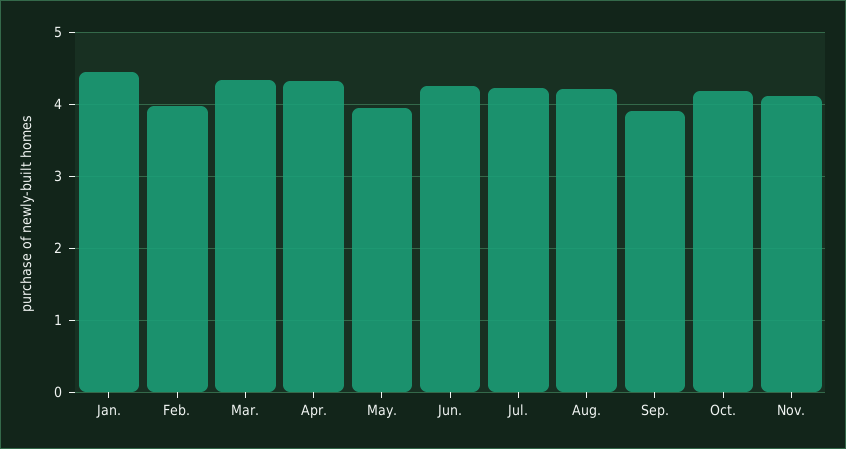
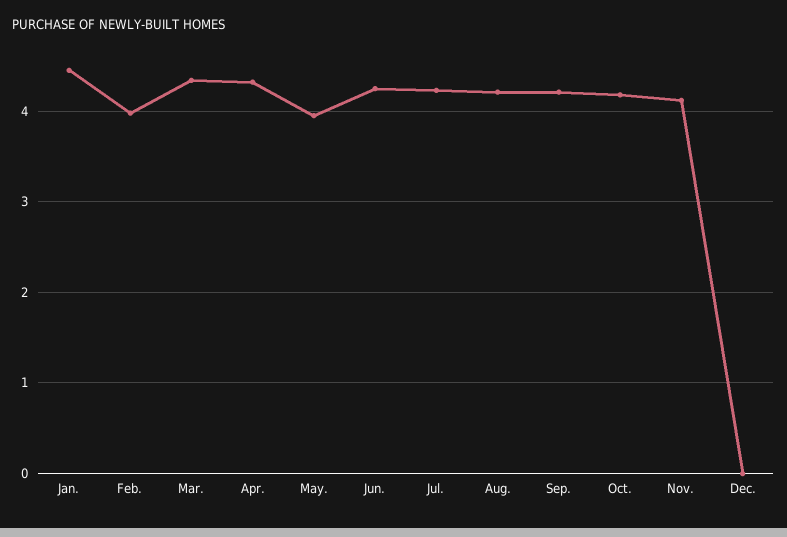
Sep.: 3.9 -> 4.2
Dec.: none -> 0

